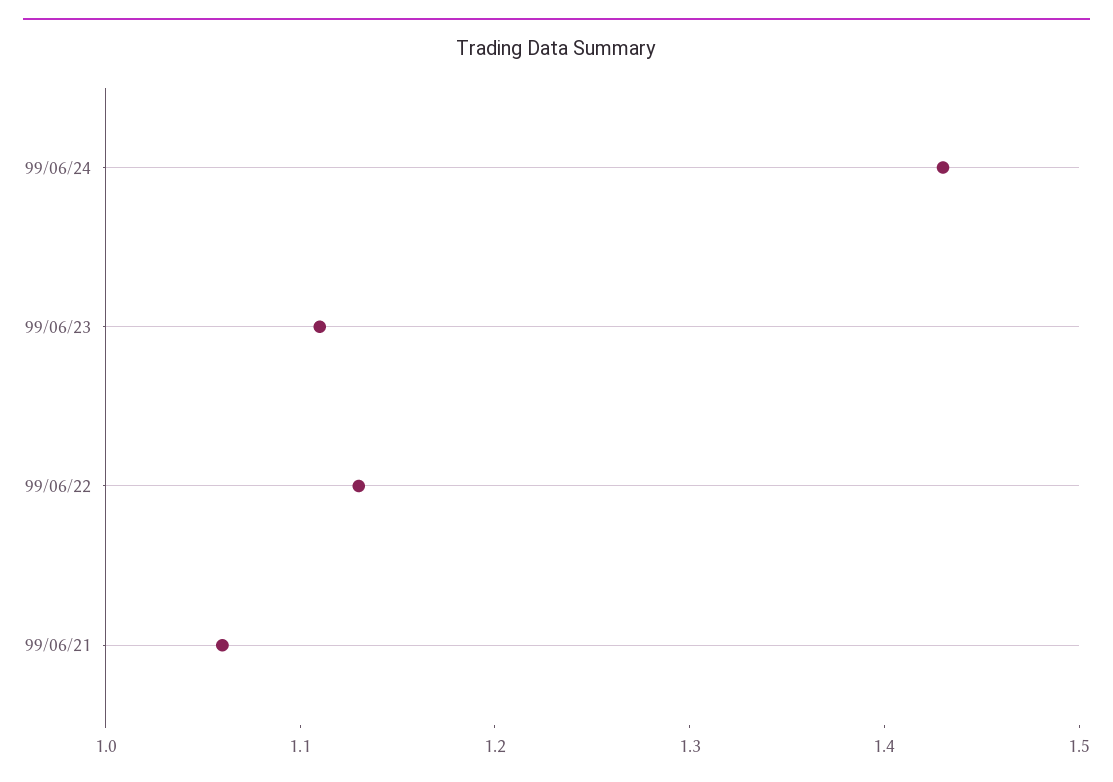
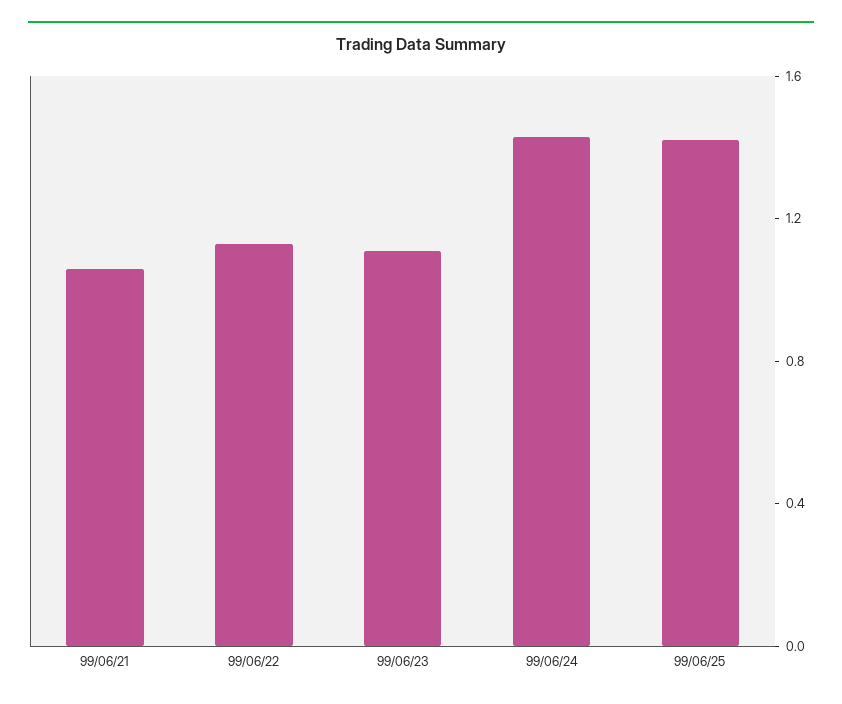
99/06/25: none -> 1.4

